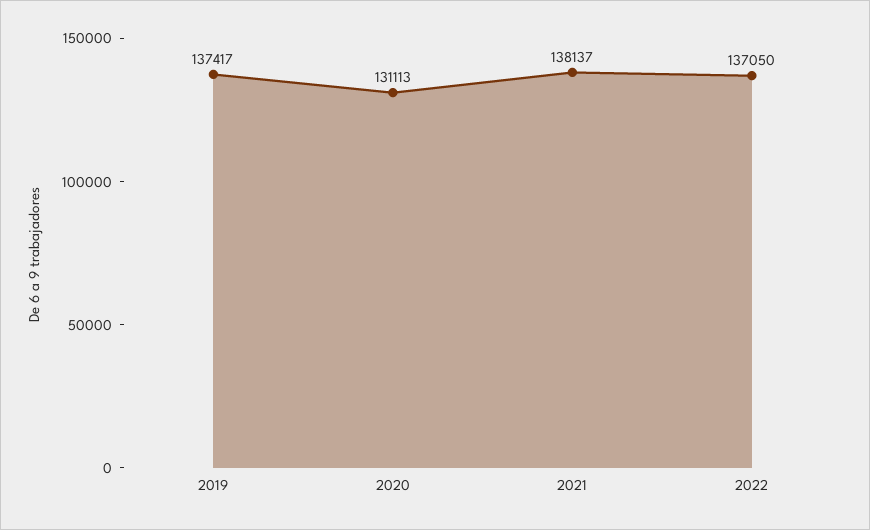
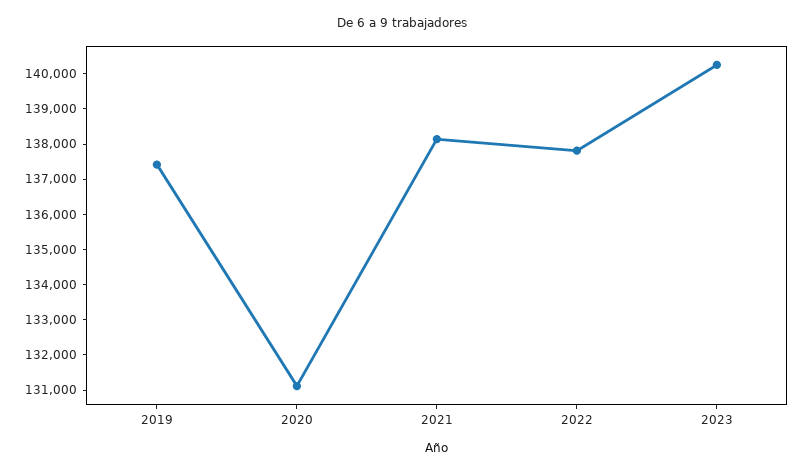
2022: 137050 -> 137750
2023: none -> 140250

